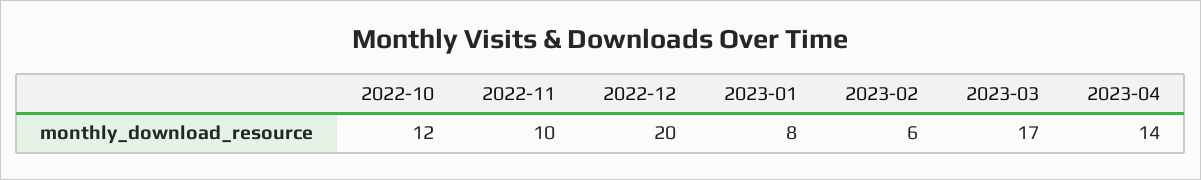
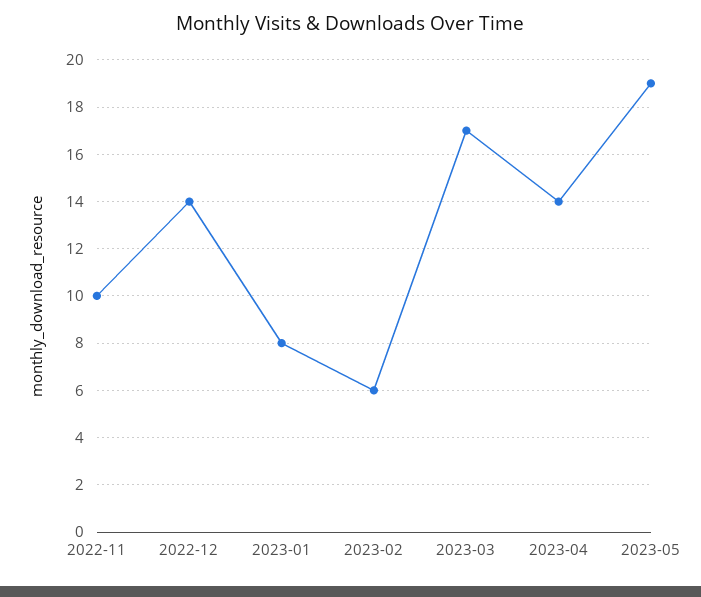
2022-10: 12 -> none
2022-12: 20 -> 14
2023-05: none -> 19

